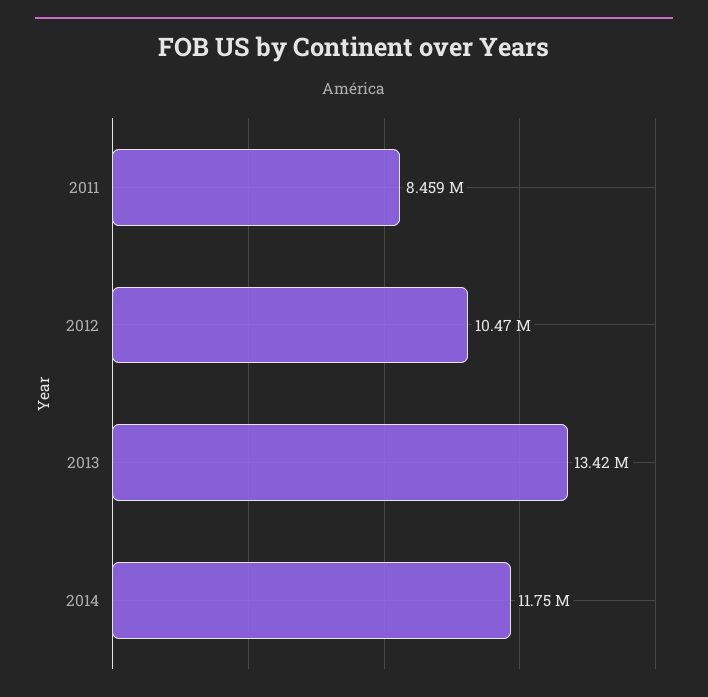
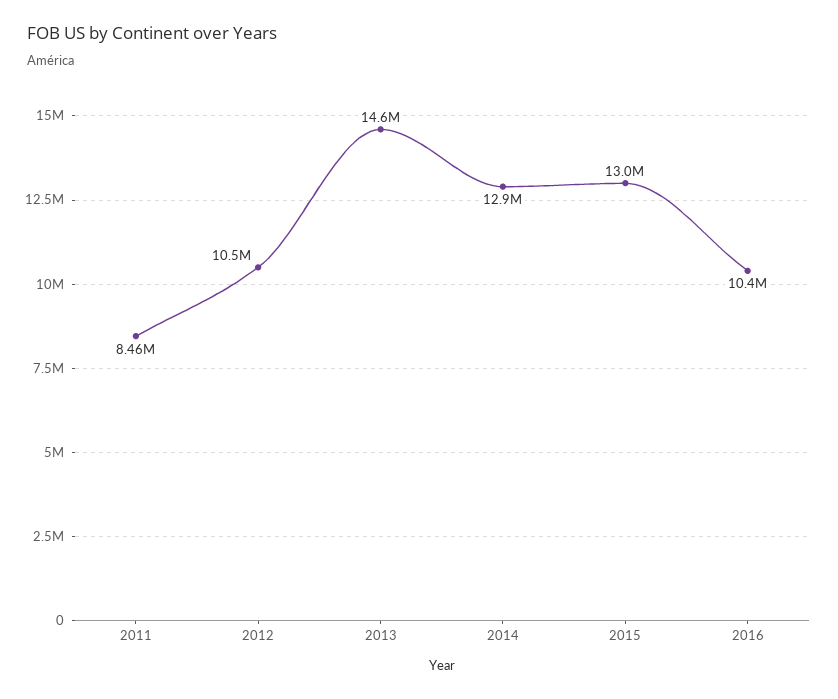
2013: 13420000 -> 14600000
2014: 11750000 -> 12900000
2015: none -> 13000000
2016: none -> 10400000

